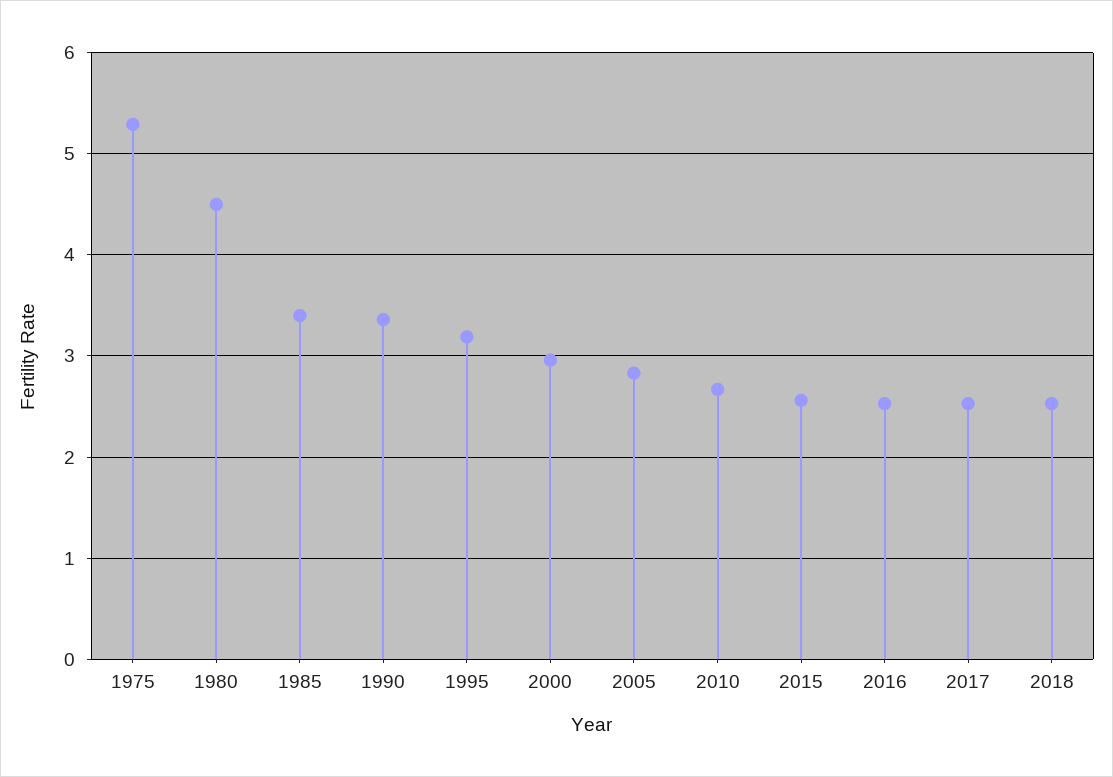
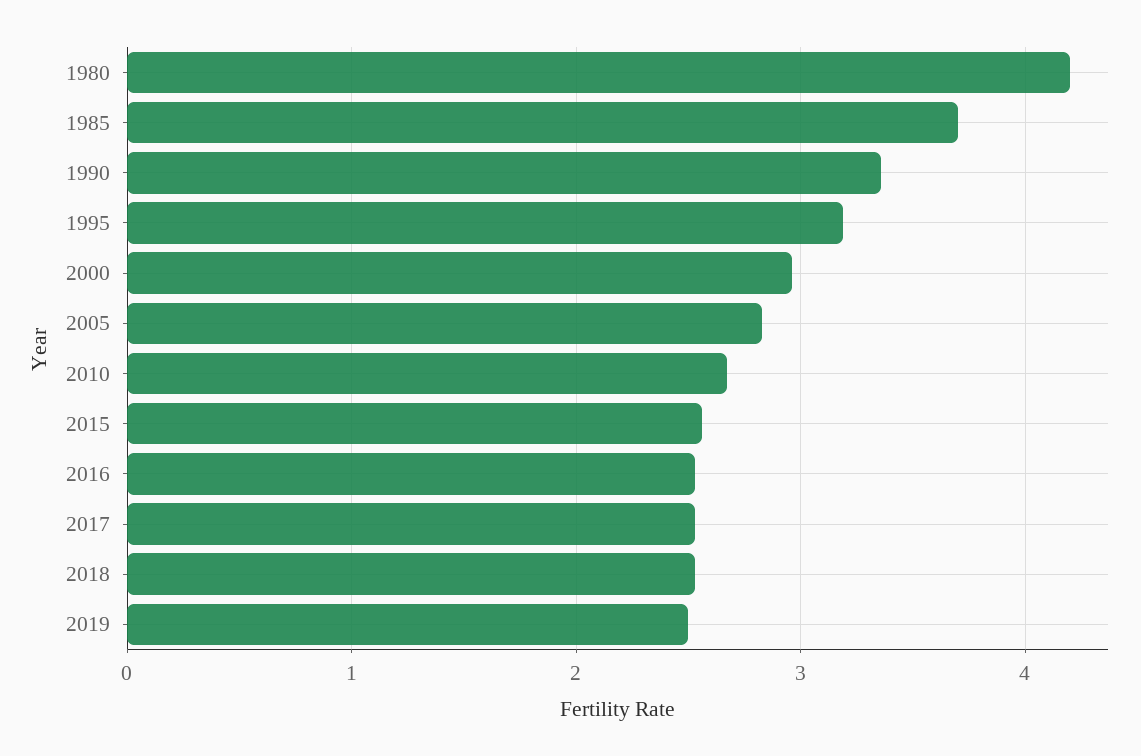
1975: 5.3 -> none
1980: 4.5 -> 4.2
1985: 3.4 -> 3.7
2019: none -> 2.5

